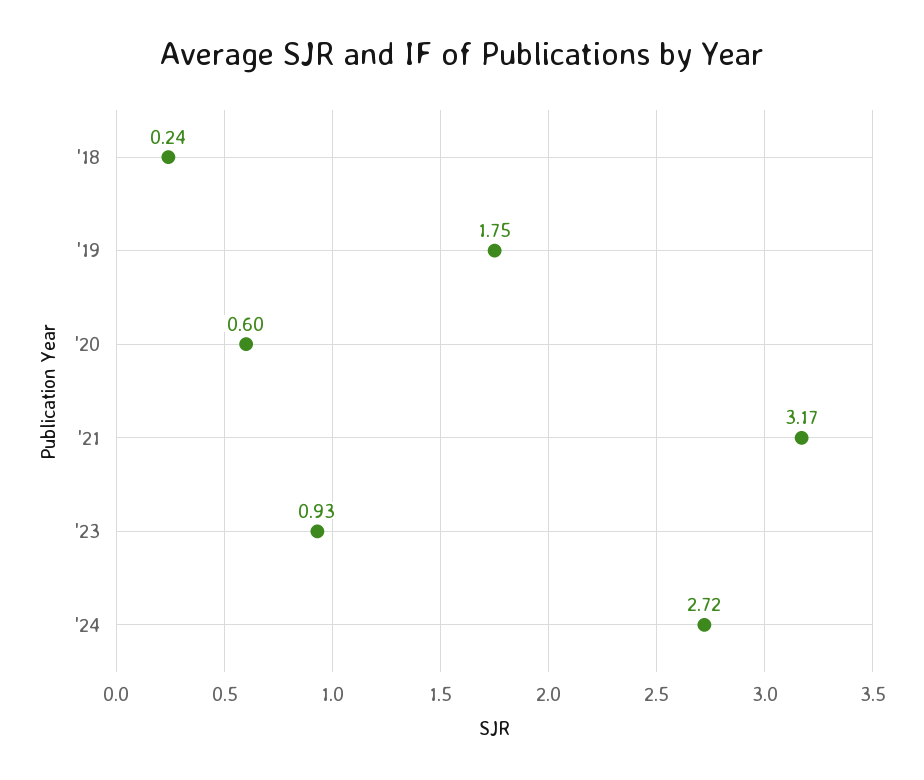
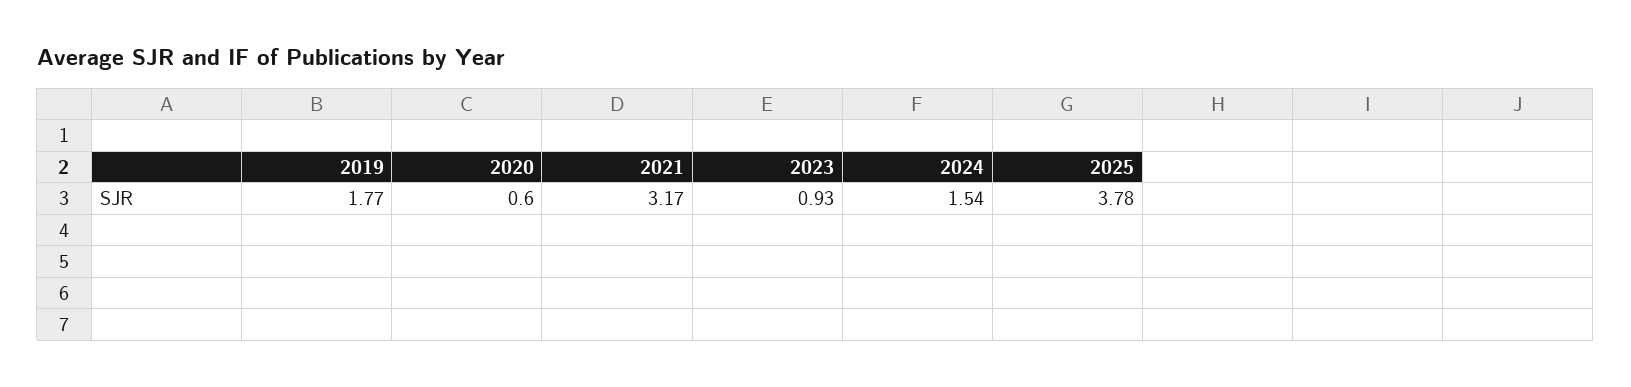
'18: 0.24 -> none
'19: 1.75 -> 1.77
'24: 2.72 -> 1.54
2025: none -> 3.78

